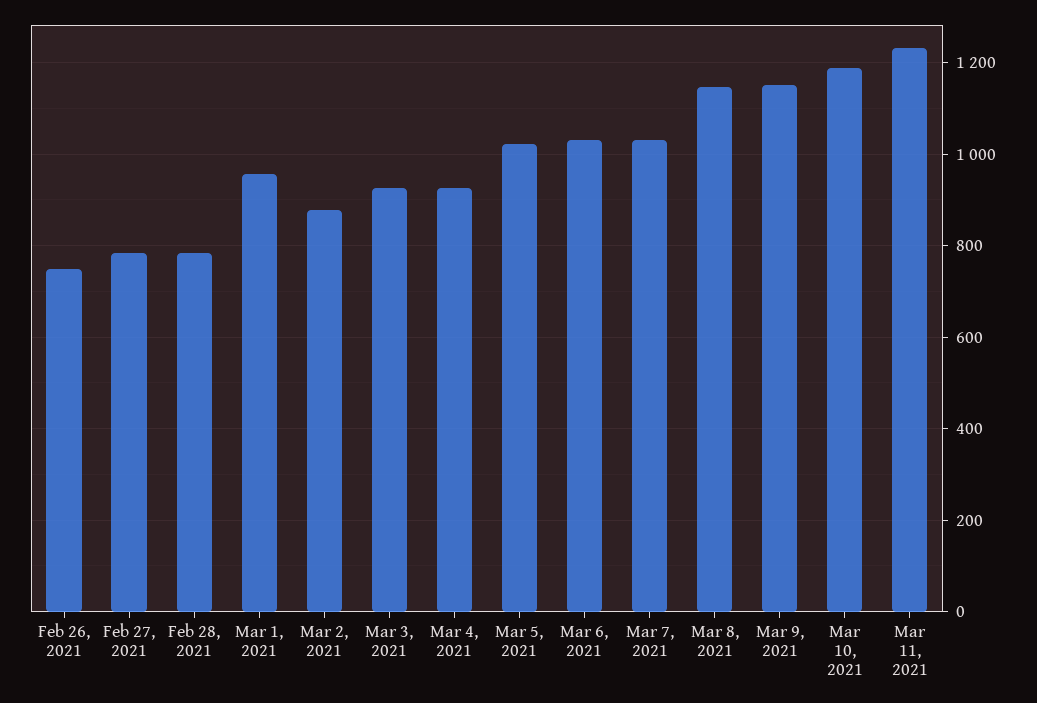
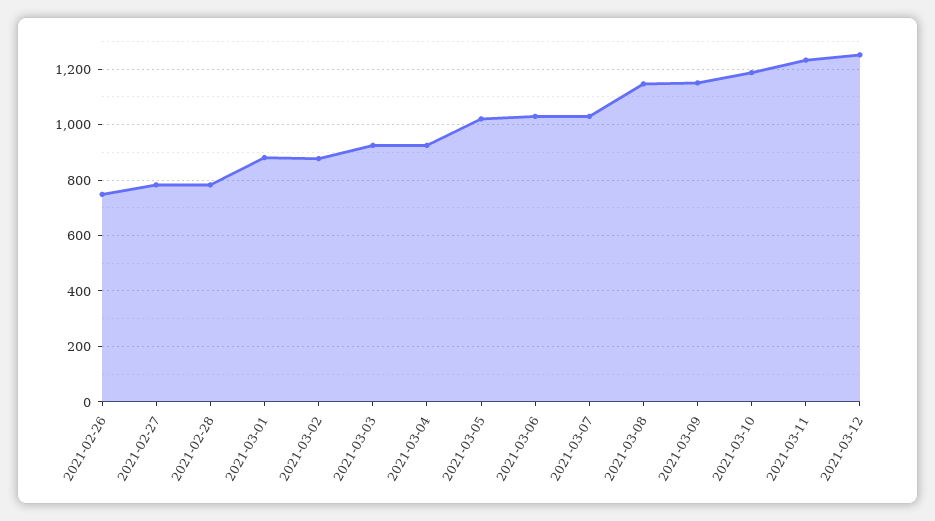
Mar 1, 2021: 960 -> 875
2021-03-12: none -> 1250

